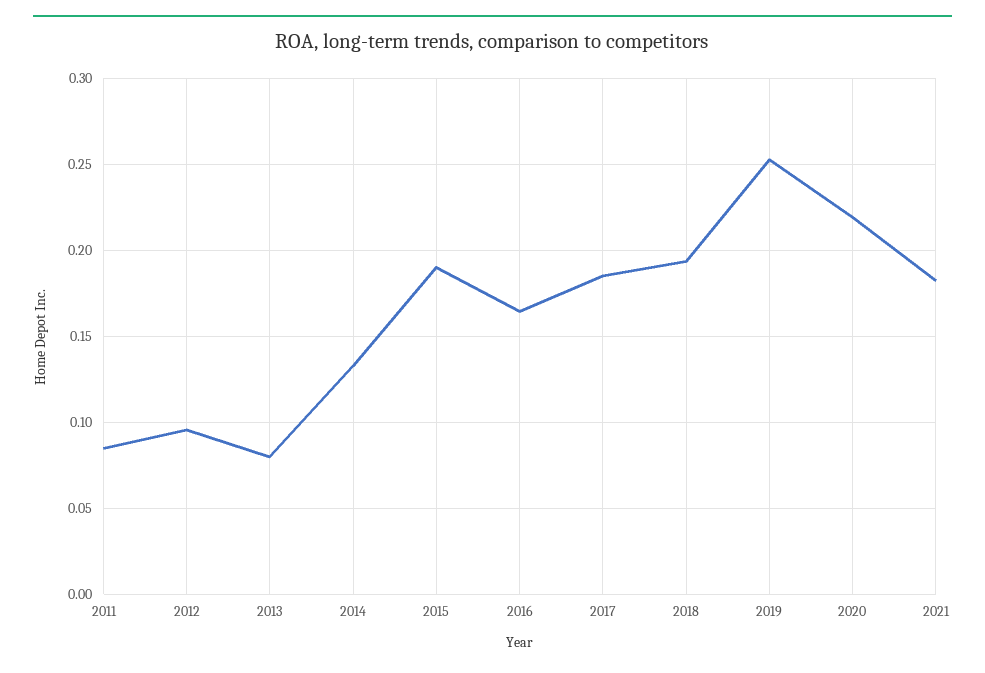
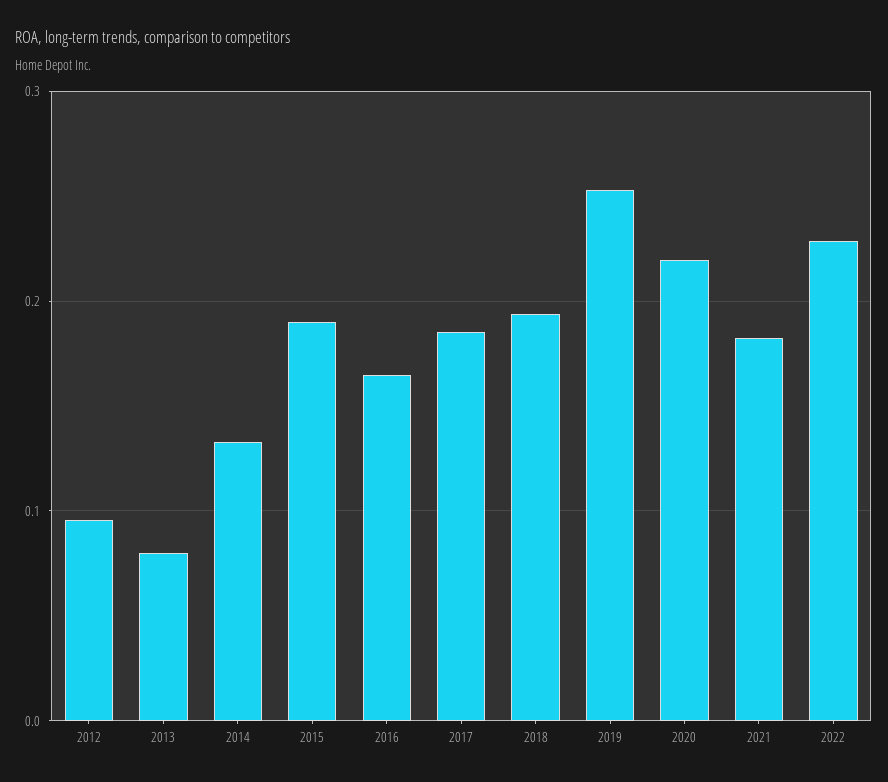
2011: 0.085 -> none
2022: none -> 0.23

